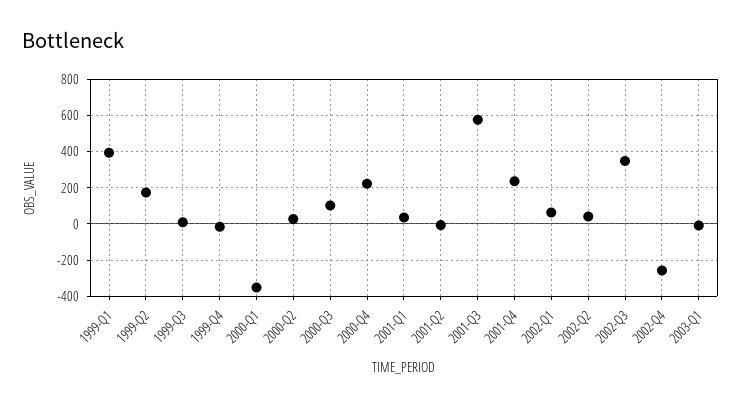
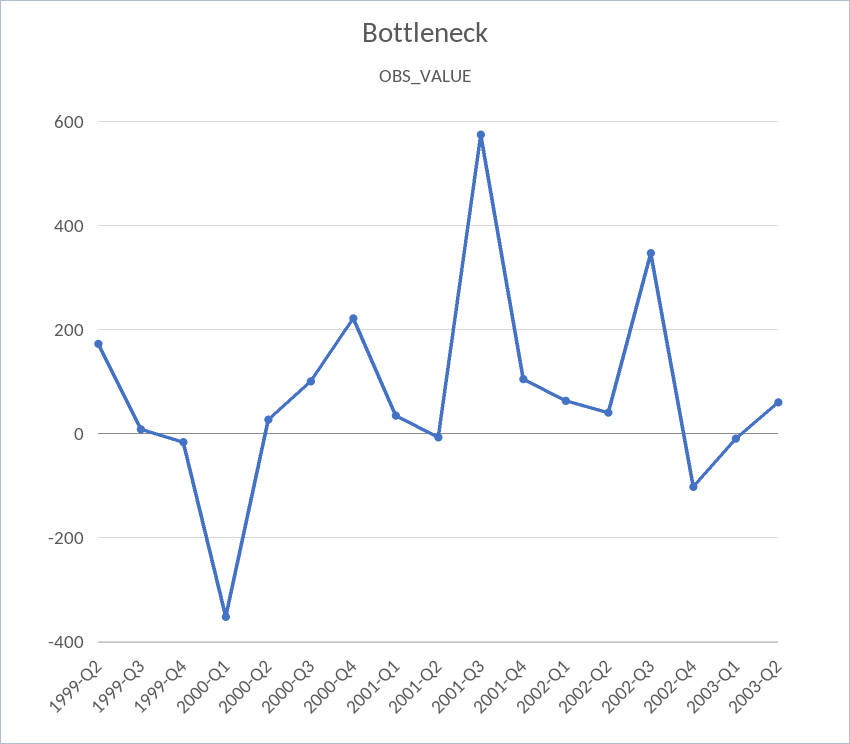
1999-Q1: 400 -> none
2001-Q4: 250 -> 100
2002-Q4: -250 -> -100
2003-Q2: none -> 60

